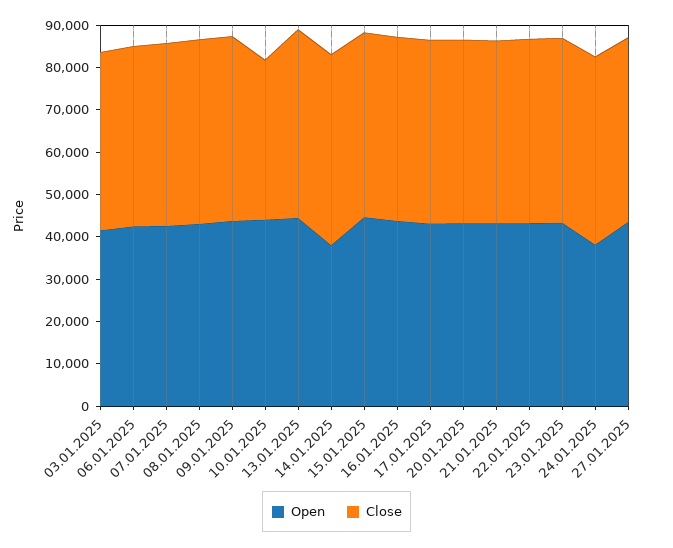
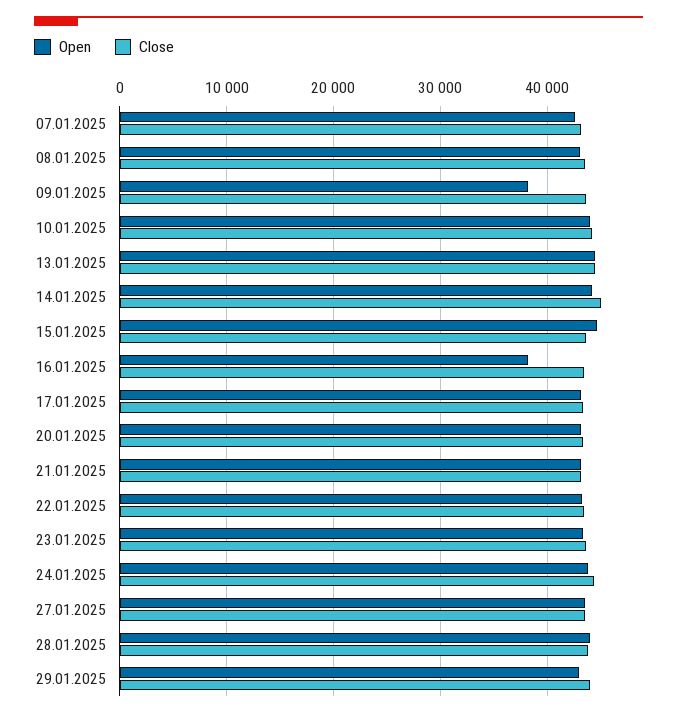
Open, 03.01.2025: 42000 -> none
Close, 03.01.2025: 42000 -> none
Open, 06.01.2025: 42000 -> none
Close, 06.01.2025: 42000 -> none
Open, 09.01.2025: 44000 -> 38000
Close, 10.01.2025: 38000 -> 44000
Open, 14.01.2025: 38000 -> 44000
Open, 16.01.2025: 44000 -> 38000
Open, 24.01.2025: 38000 -> 44000
Open, 28.01.2025: none -> 44000
Close, 28.01.2025: none -> 44000
Open, 29.01.2025: none -> 43000
Close, 29.01.2025: none -> 44000

